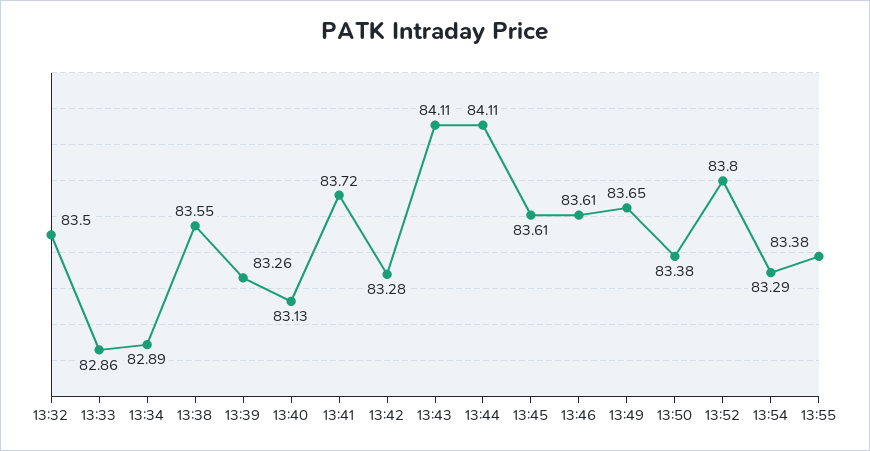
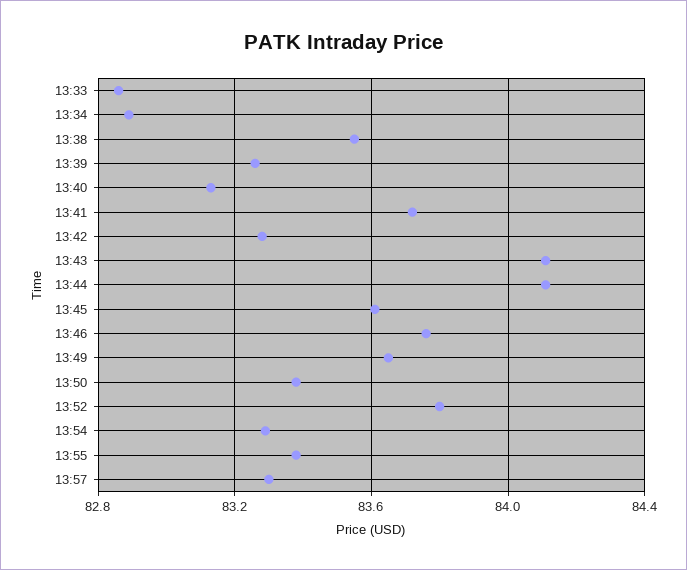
13:32: 83.5 -> none
13:46: 83.61 -> 83.75
13:57: none -> 83.3

